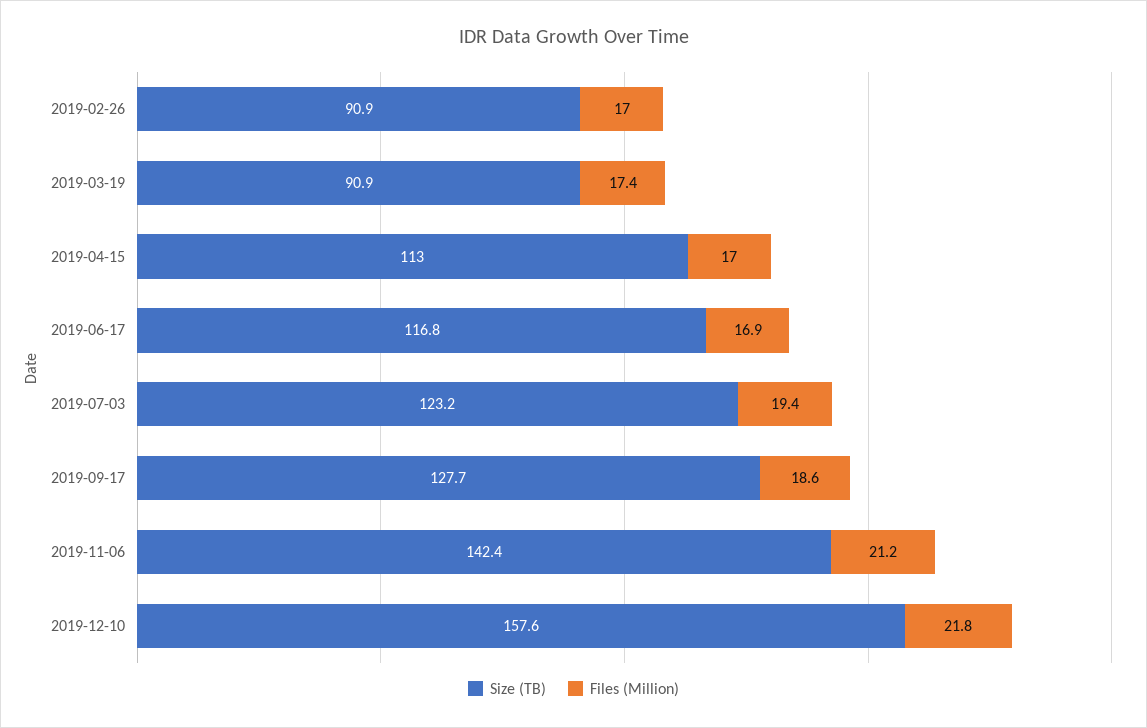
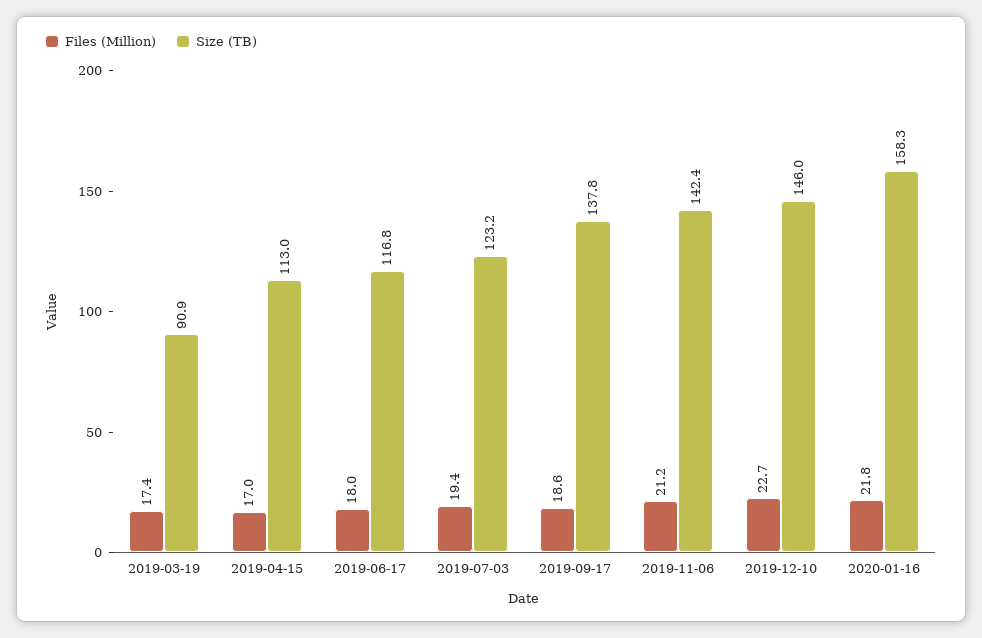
Size (TB), 2019-02-26: 90.9 -> none
Files (Million), 2019-02-26: 17 -> none
Files (Million), 2019-06-17: 16.9 -> 18
Size (TB), 2019-09-17: 127.7 -> 137.8
Size (TB), 2019-12-10: 157.6 -> 146
Files (Million), 2019-12-10: 21.8 -> 22.7
Files (Million), 2020-01-16: none -> 21.8
Size (TB), 2020-01-16: none -> 158.3

